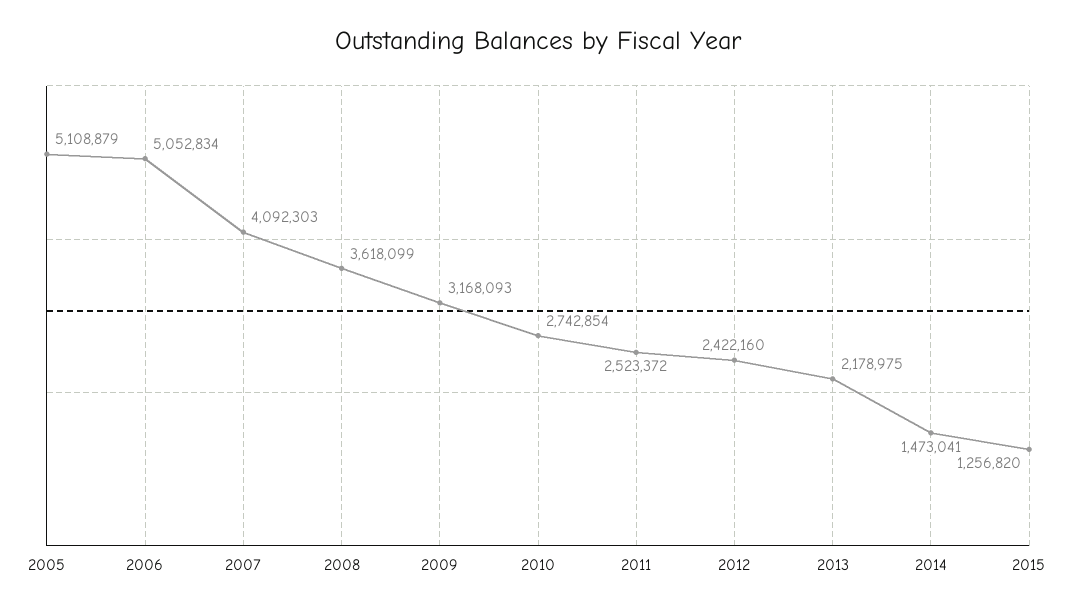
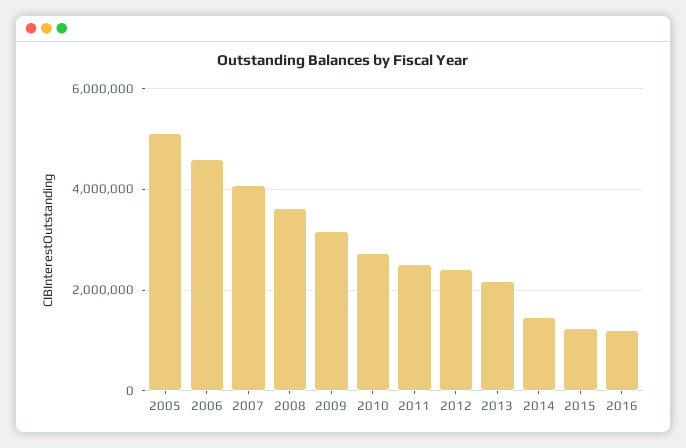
2006: 5052834 -> 4600000
2016: none -> 1200000

